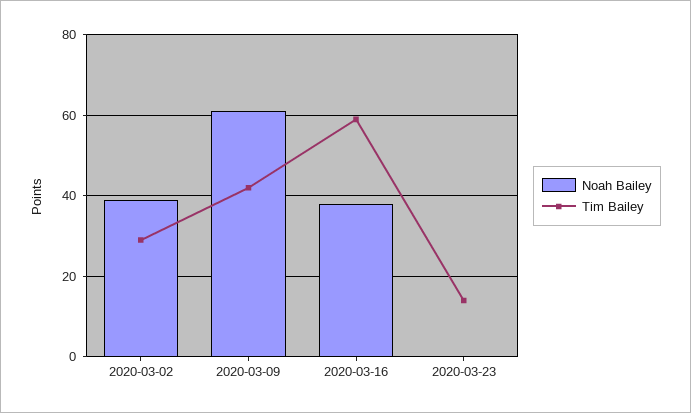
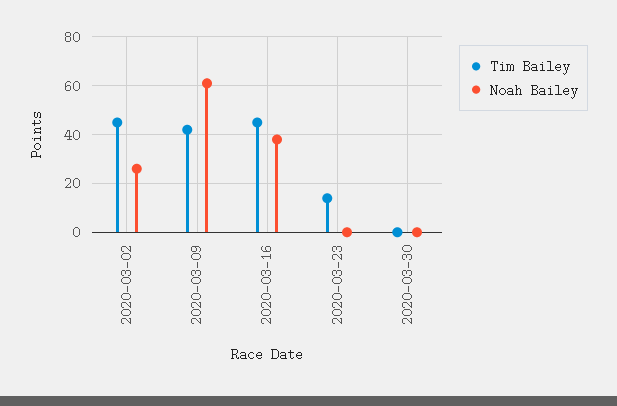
Noah Bailey, 2020-03-02: 40 -> 25
Tim Bailey, 2020-03-02: 30 -> 45
Tim Bailey, 2020-03-16: 60 -> 45
Tim Bailey, 2020-03-30: none -> 0
Noah Bailey, 2020-03-30: none -> 0

